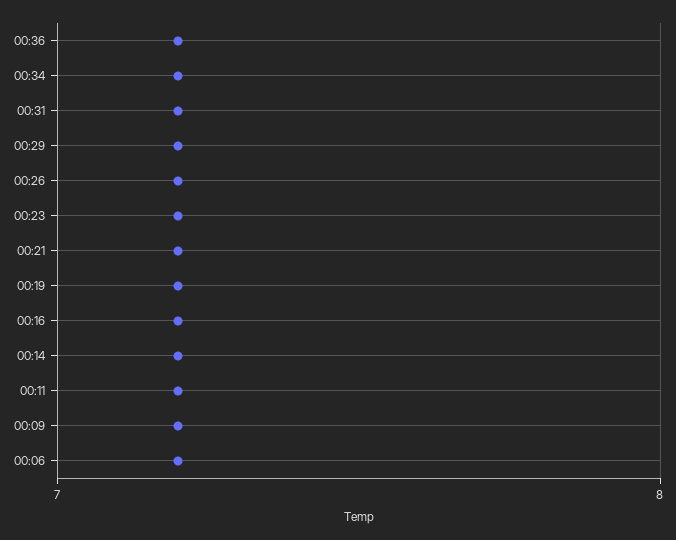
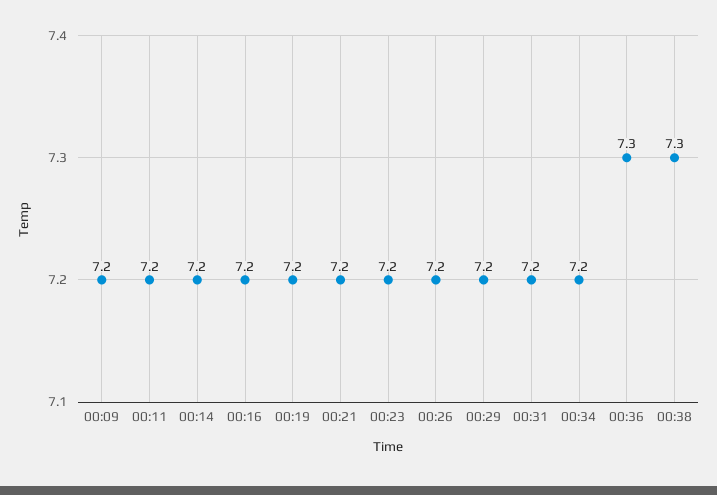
00:36: 7.2 -> 7.3
00:06: 7.2 -> none
00:38: none -> 7.3

